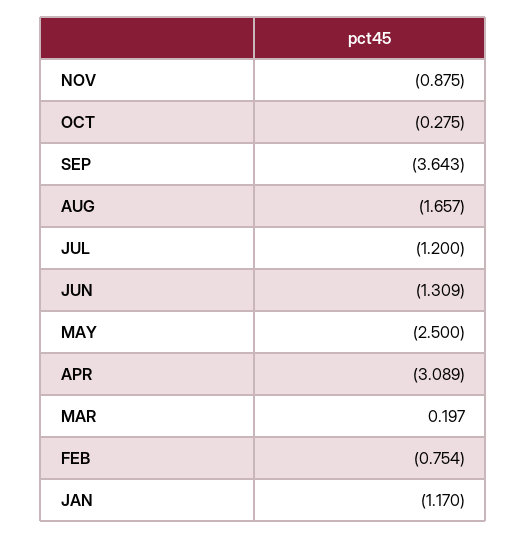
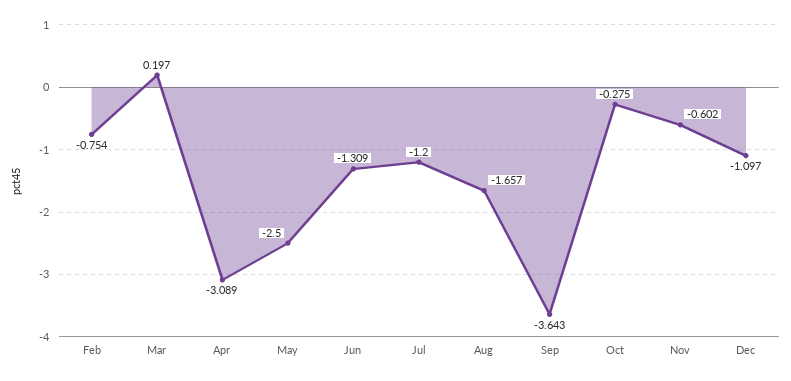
NOV: -0.875 -> -0.602
JAN: -1.17 -> none
Dec: none -> -1.097

